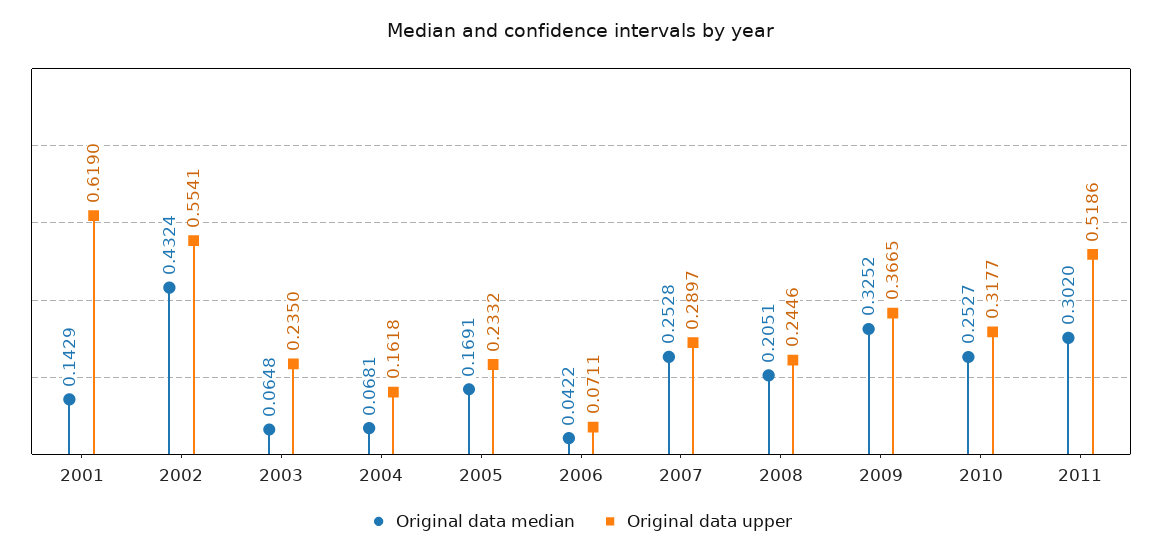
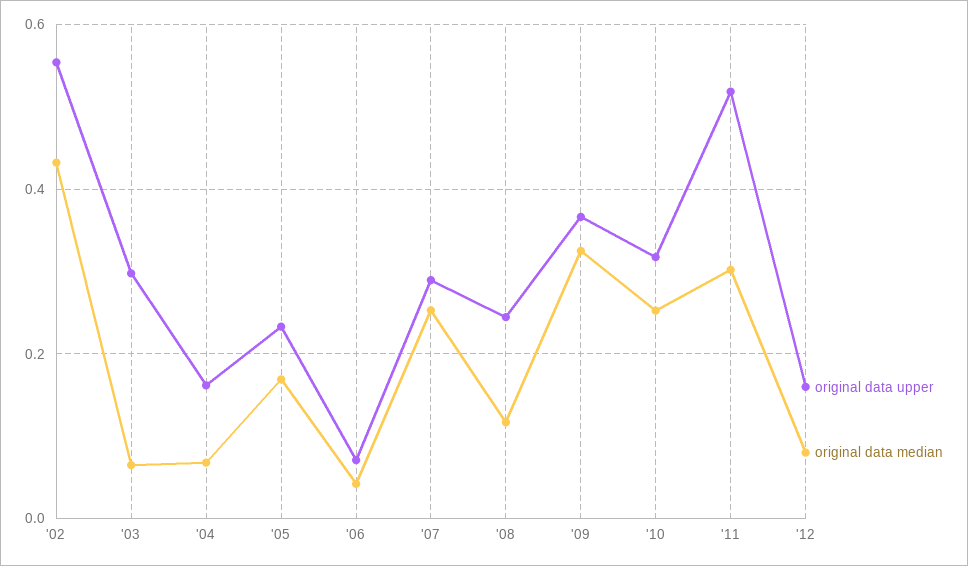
Original data median, 2001: 0.1429 -> none
Original data upper, 2001: 0.619 -> none
Original data upper, 2003: 0.235 -> 0.3
Original data median, 2008: 0.2051 -> 0.12
Original data upper, '12: none -> 0.16
Original data median, '12: none -> 0.08

